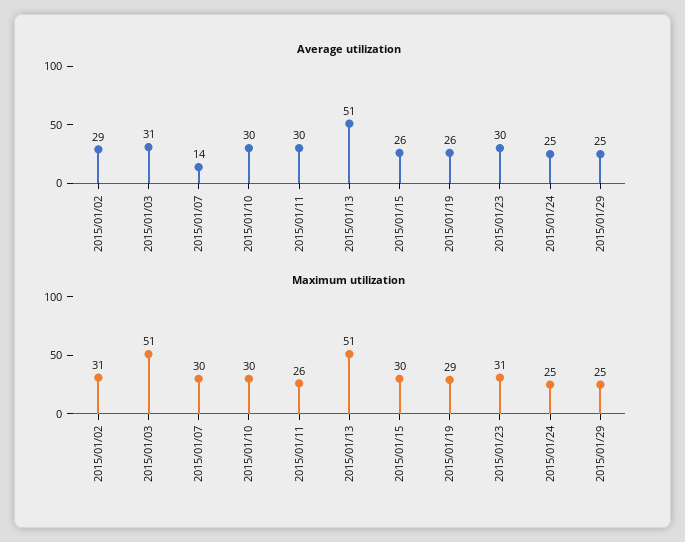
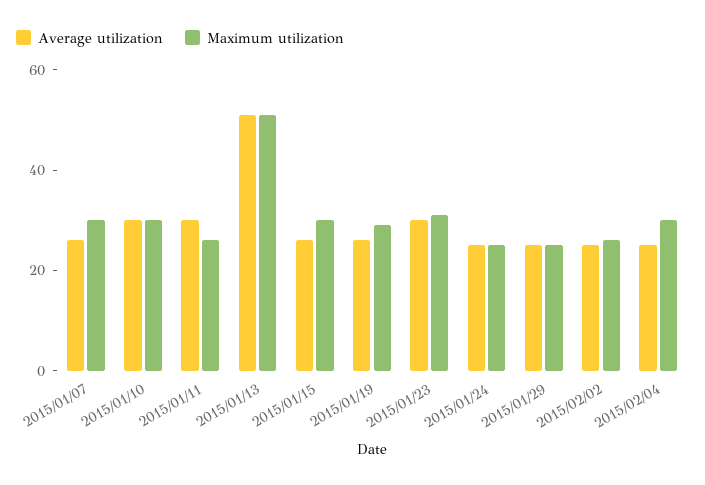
Average utilization, 2015/01/02: 29 -> none
Average utilization, 2015/01/03: 31 -> none
Average utilization, 2015/01/07: 14 -> 25
Maximum utilization, 2015/01/02: 31 -> none
Maximum utilization, 2015/01/03: 51 -> none
Average utilization, 2015/02/02: none -> 25
Maximum utilization, 2015/02/02: none -> 25
Average utilization, 2015/02/04: none -> 25
Maximum utilization, 2015/02/04: none -> 30

